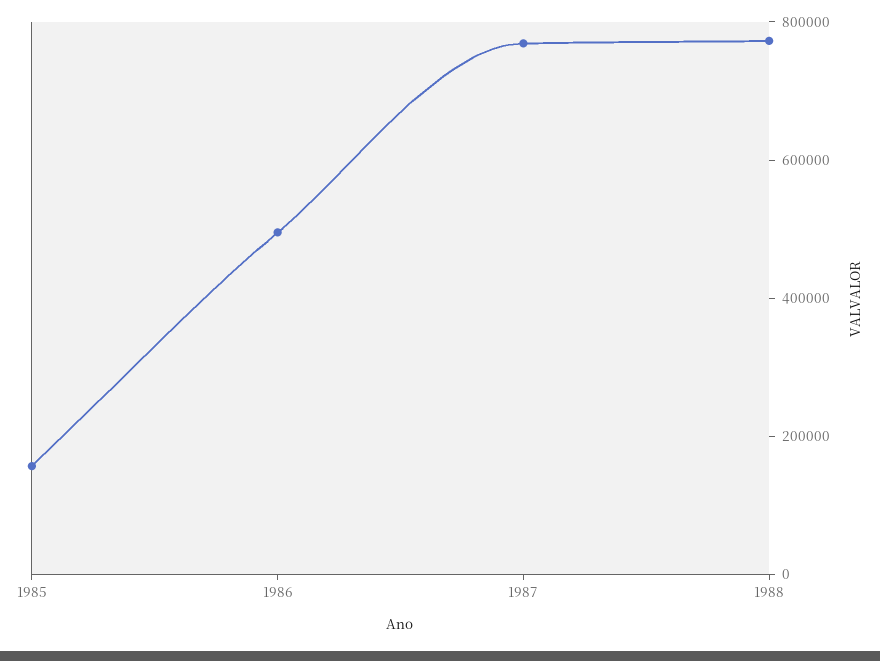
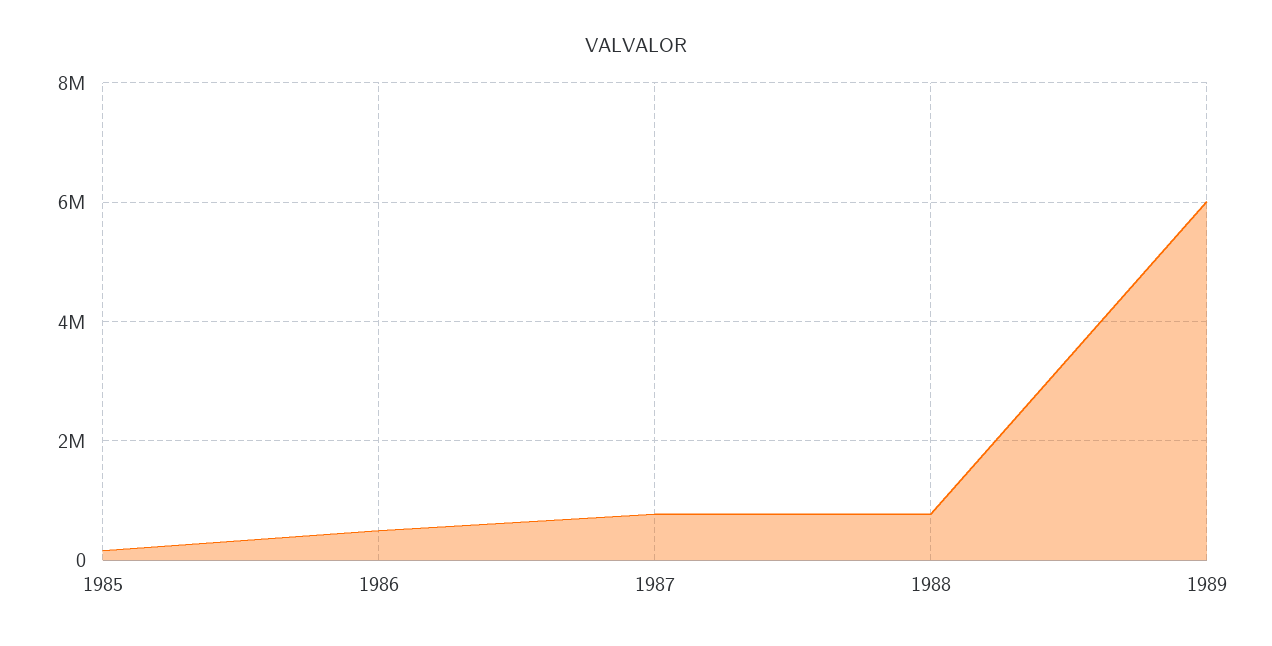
1989: none -> 6000000

